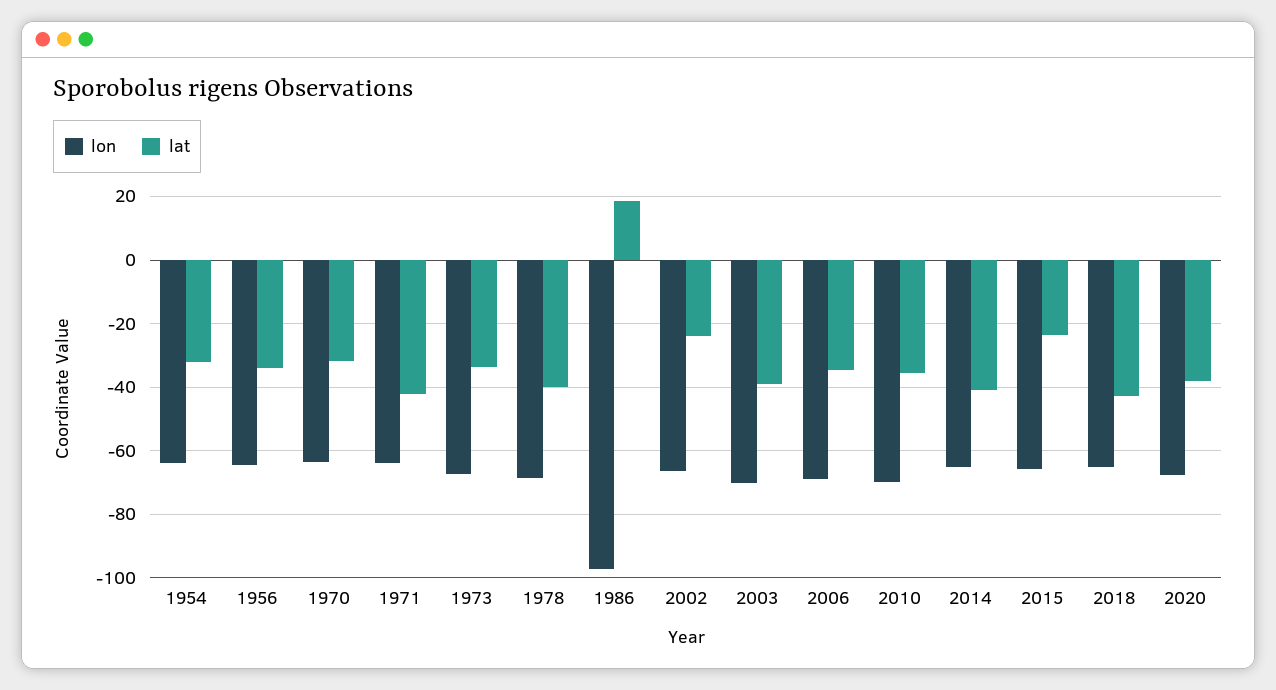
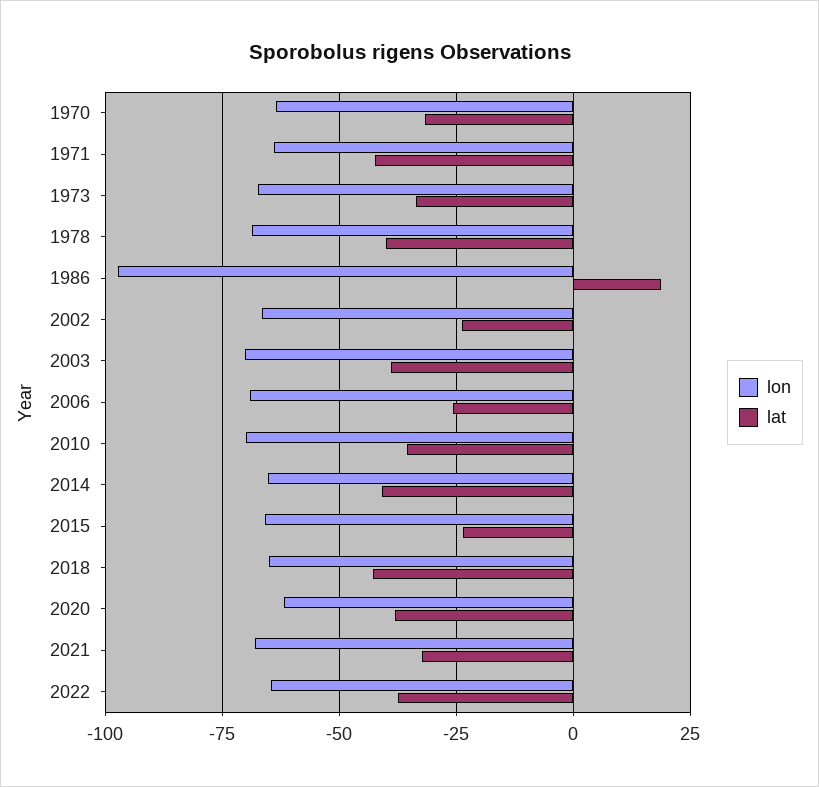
lon, 1954: -64 -> none
lat, 1954: -32 -> none
lon, 1956: -64 -> none
lat, 1956: -34 -> none
lat, 2006: -34 -> -25
lon, 2020: -68 -> -62.5
lon, 2021: none -> -67.5
lat, 2021: none -> -32.5
lon, 2022: none -> -65
lat, 2022: none -> -37.5

